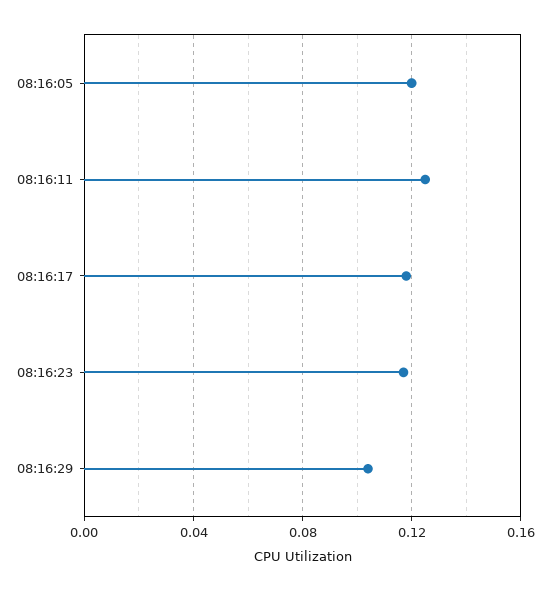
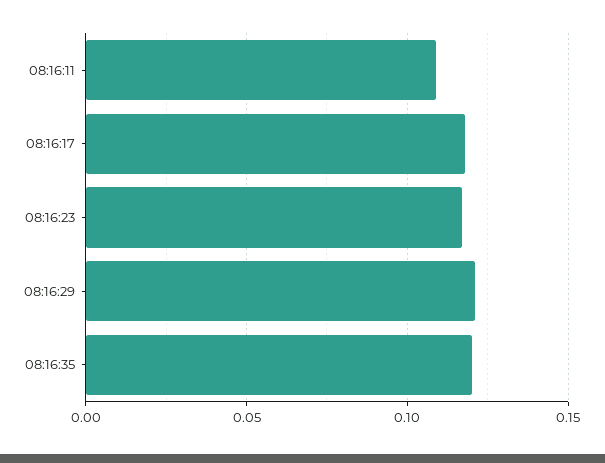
08:16:05: 0.12 -> none
08:16:11: 0.125 -> 0.11
08:16:29: 0.105 -> 0.12
08:16:35: none -> 0.12

